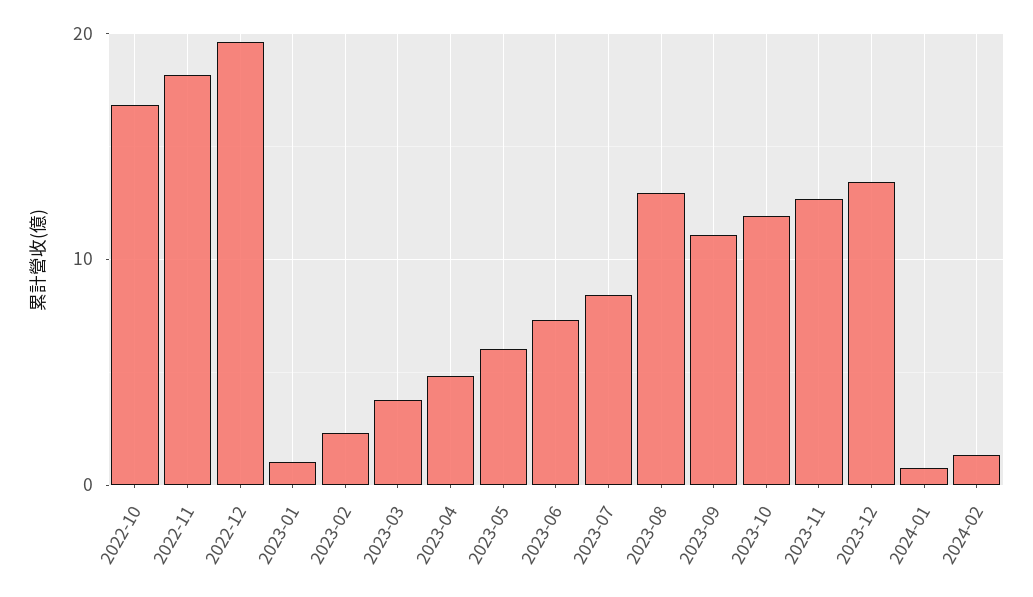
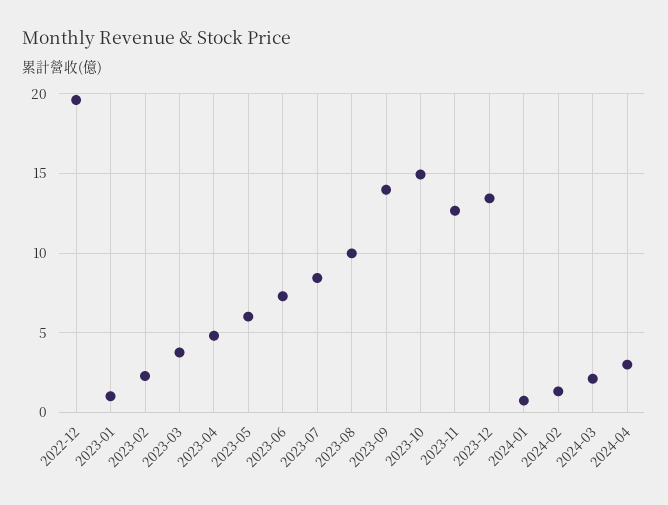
2022-10: 17 -> none
2022-11: 18 -> none
2023-08: 13 -> 10
2023-09: 11 -> 14
2023-10: 12 -> 15
2024-03: none -> 2
2024-04: none -> 3

